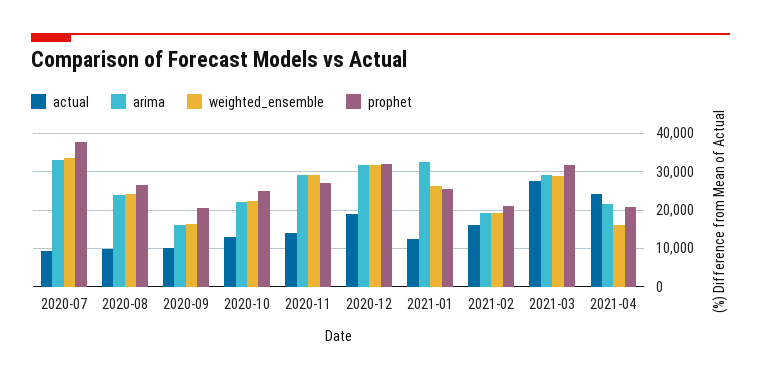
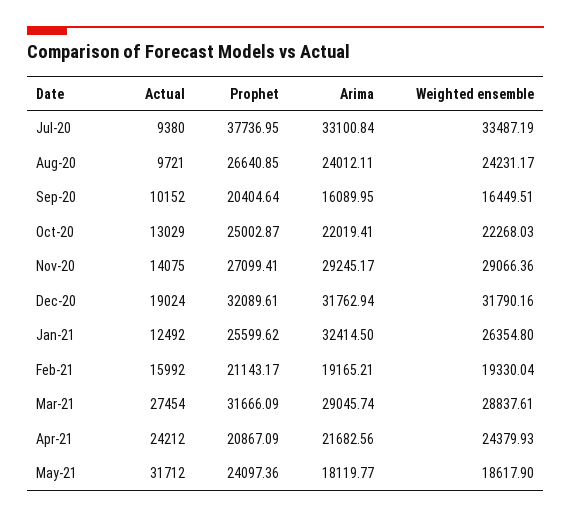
weighted_ensemble, 2021-04: 16000 -> 24379.93
actual, May-21: none -> 31712
prophet, May-21: none -> 24097.36
arima, May-21: none -> 18119.77
weighted_ensemble, May-21: none -> 18617.9

